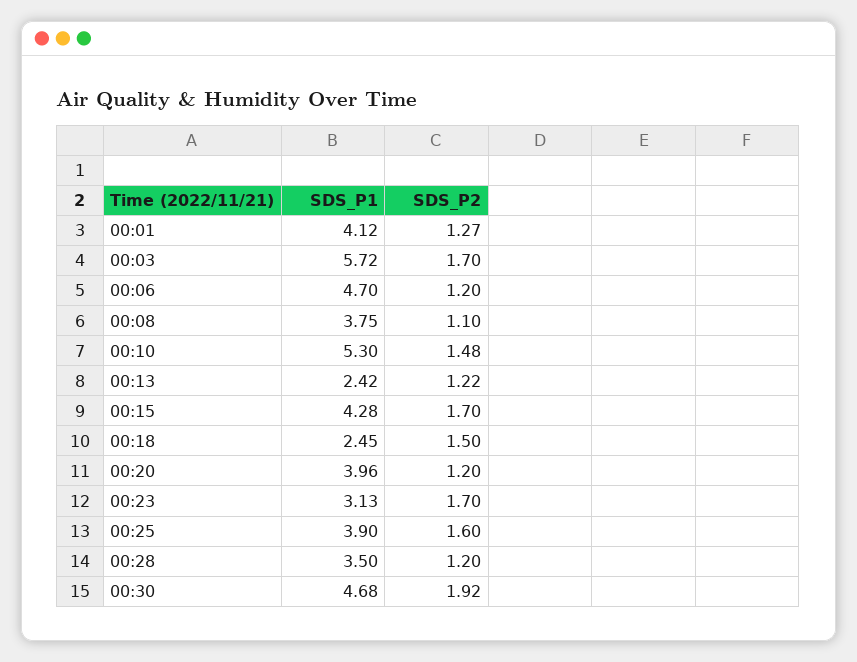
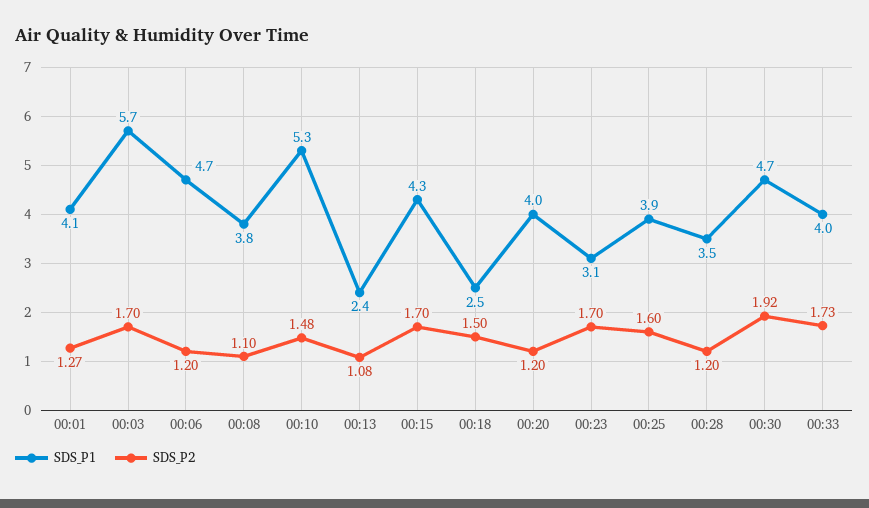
SDS_P2, 00:13: 1.22 -> 1.08
SDS_P1, 00:33: none -> 4
SDS_P2, 00:33: none -> 1.73

